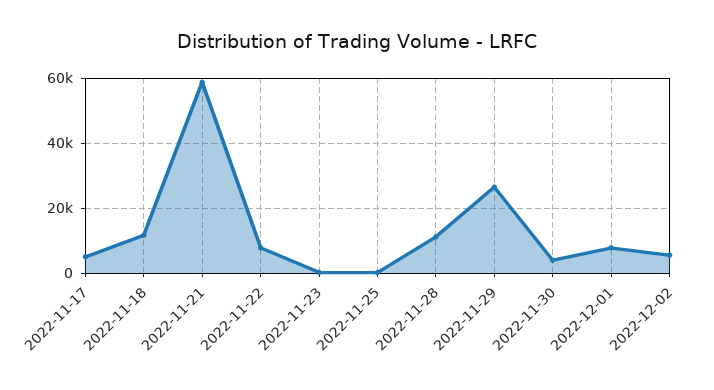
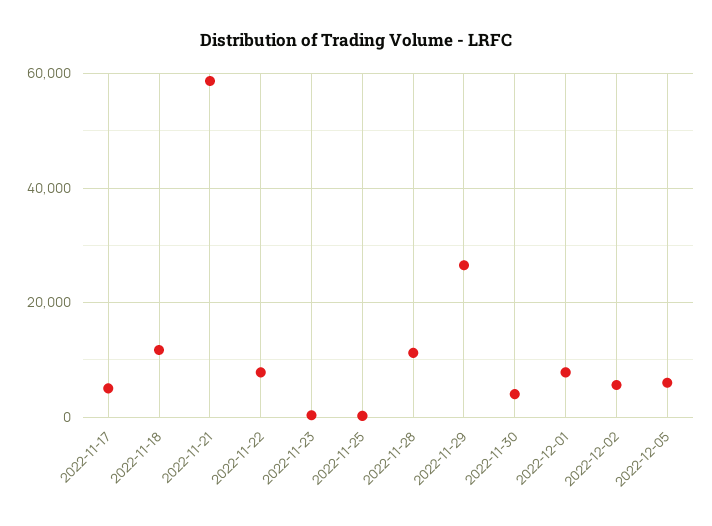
2022-12-05: none -> 6000

